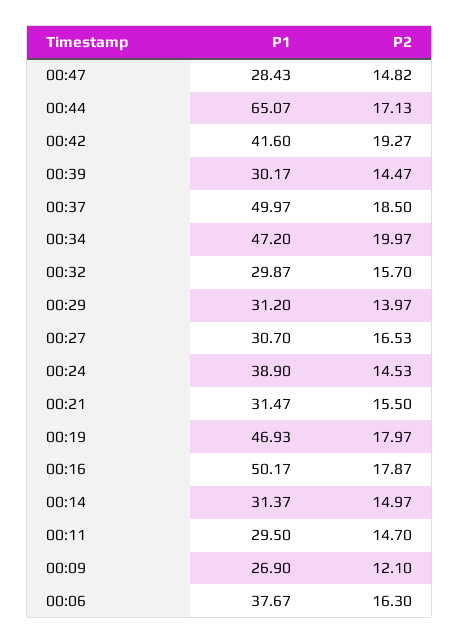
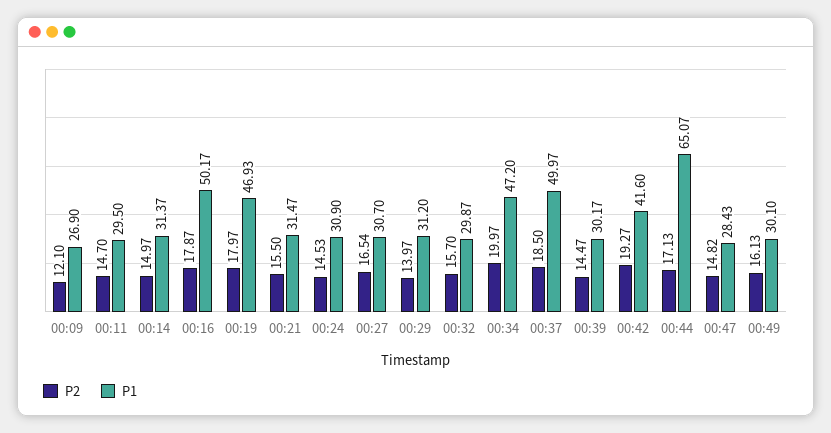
P2, 00:27: 16.53 -> 16.54
P1, 00:24: 38.9 -> 30.9
P1, 00:06: 37.67 -> none
P2, 00:06: 16.3 -> none
P2, 00:49: none -> 16.13
P1, 00:49: none -> 30.1

